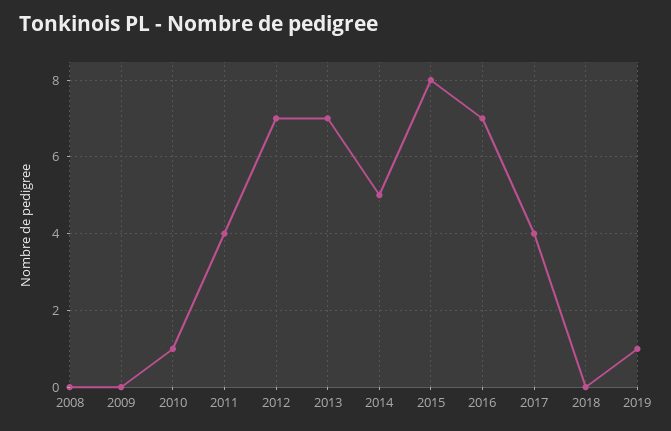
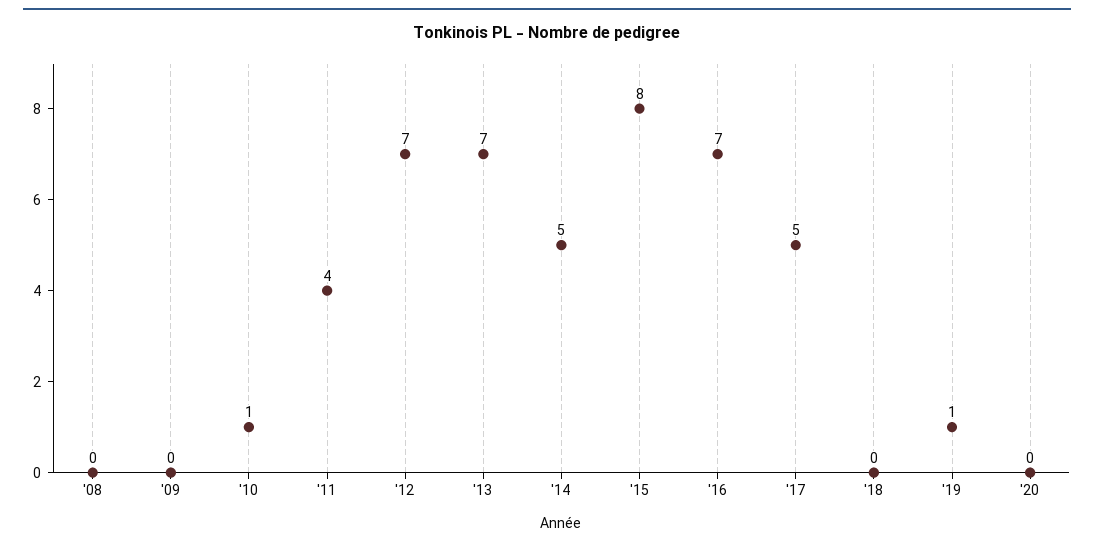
2017: 4 -> 5
'20: none -> 0

